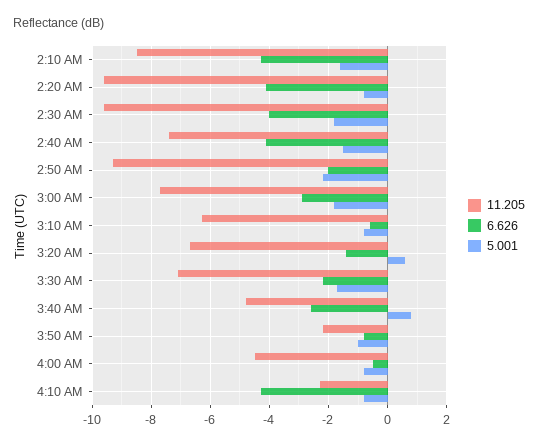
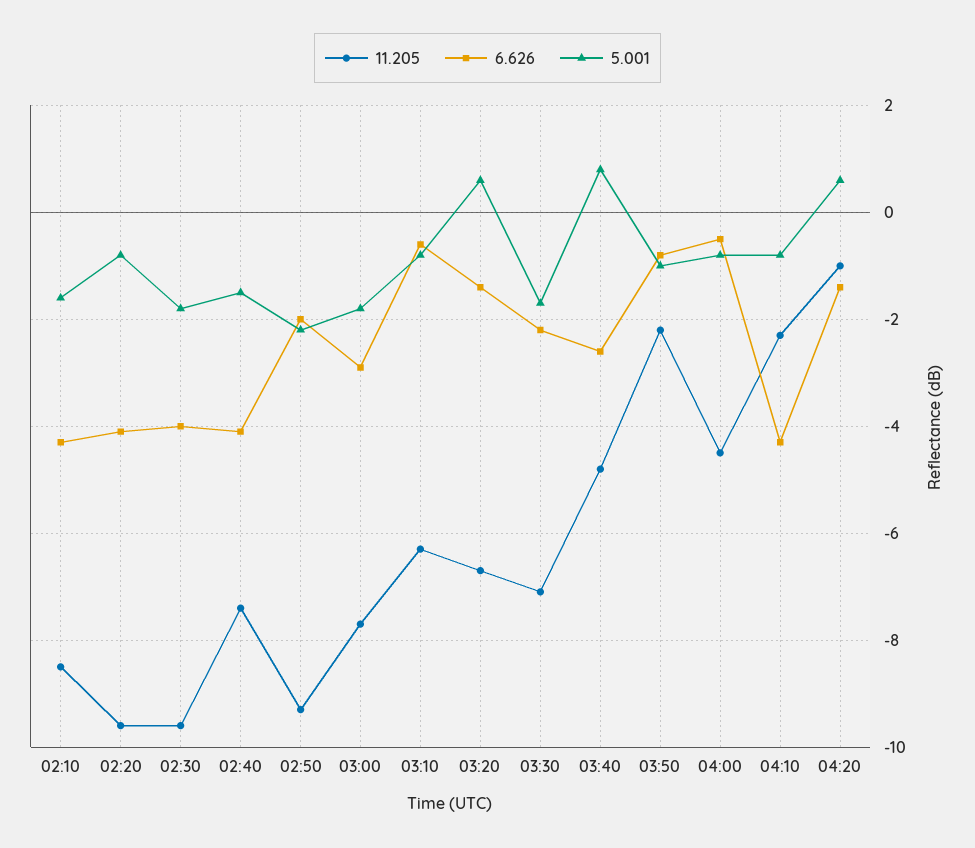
11.205, 04:20: none -> -1
6.626, 04:20: none -> -1.5
5.001, 04:20: none -> 0.5

